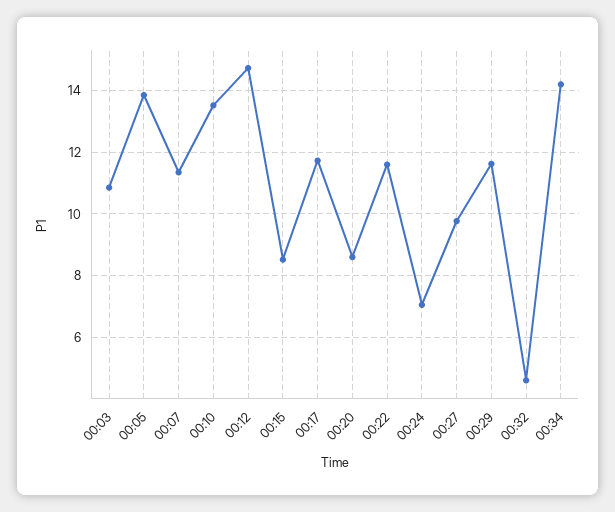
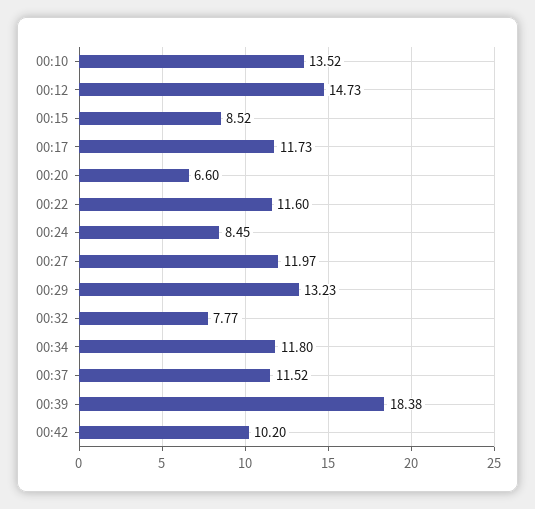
00:03: 10.8 -> none
00:05: 13.8 -> none
00:07: 11.4 -> none
00:20: 8.6 -> 6.6
00:24: 7 -> 8.45
00:27: 9.8 -> 11.97
00:29: 11.6 -> 13.23
00:32: 4.6 -> 7.77
00:34: 14.2 -> 11.8
00:37: none -> 11.52
00:39: none -> 18.38
00:42: none -> 10.2

